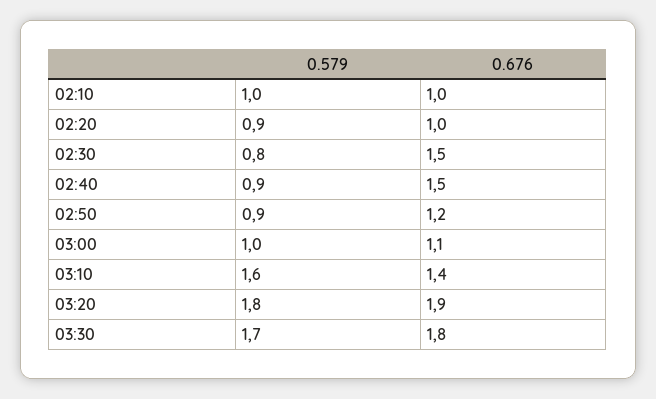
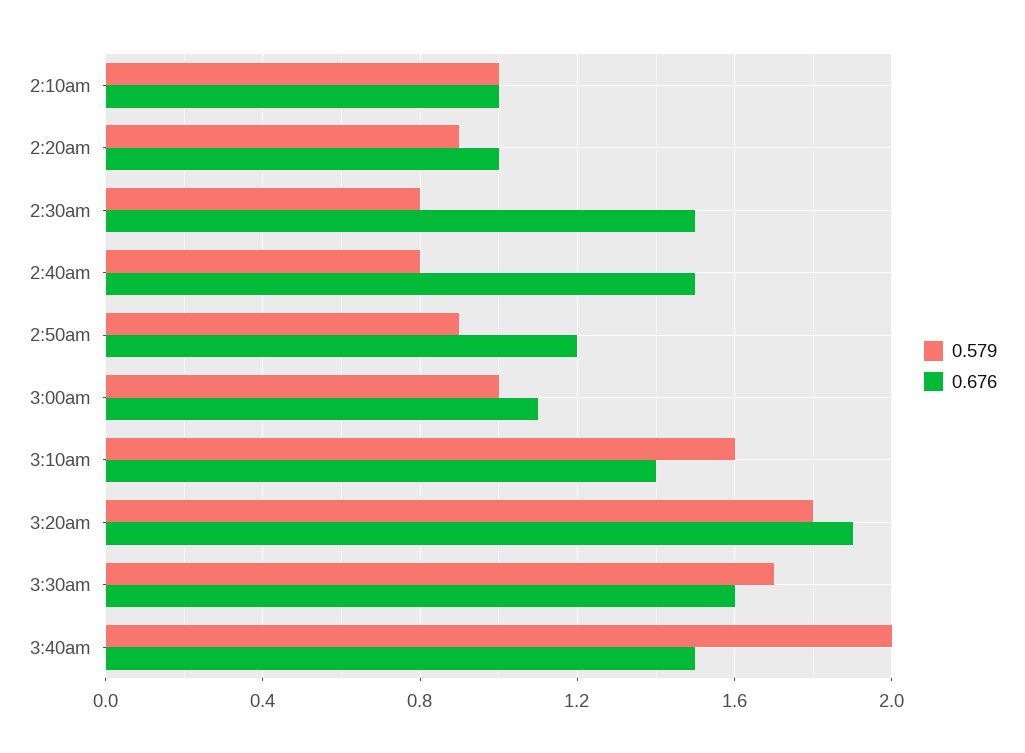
0.579, 02:40: 0.9 -> 0.8
0.676, 03:30: 1.8 -> 1.6
0.579, 3:40am: none -> 2
0.676, 3:40am: none -> 1.5

